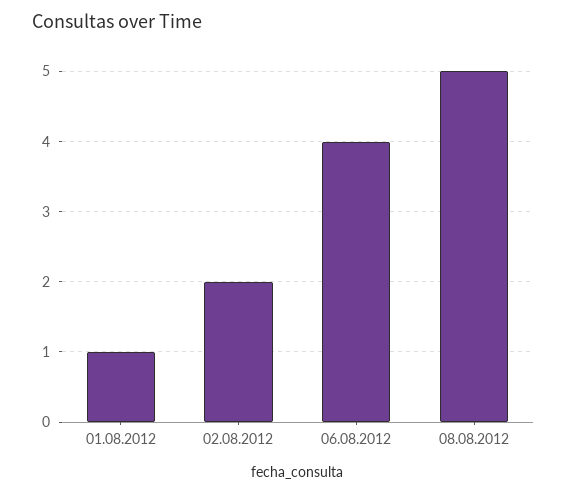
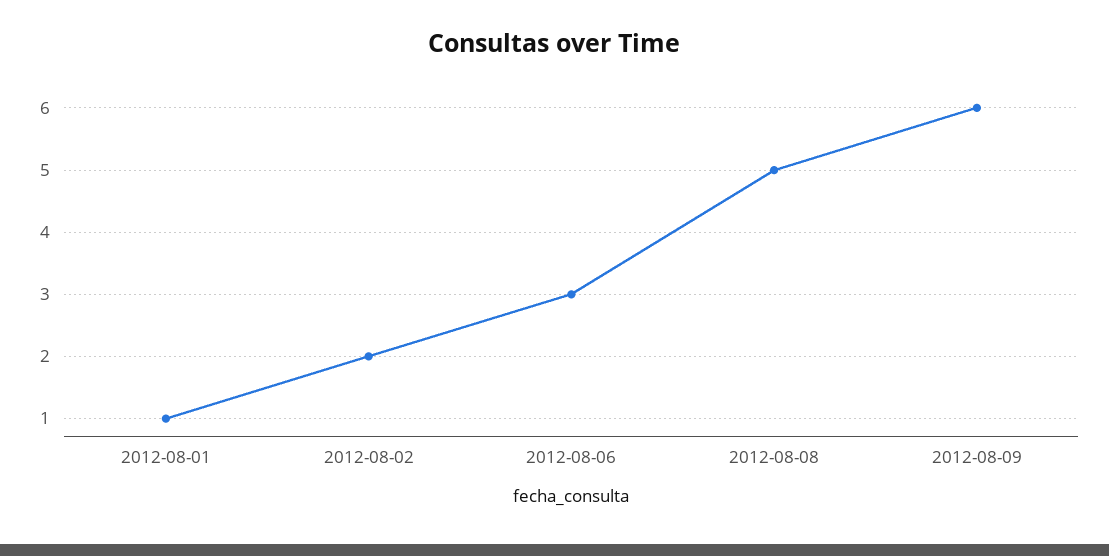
06.08.2012: 4 -> 3
2012-08-09: none -> 6

